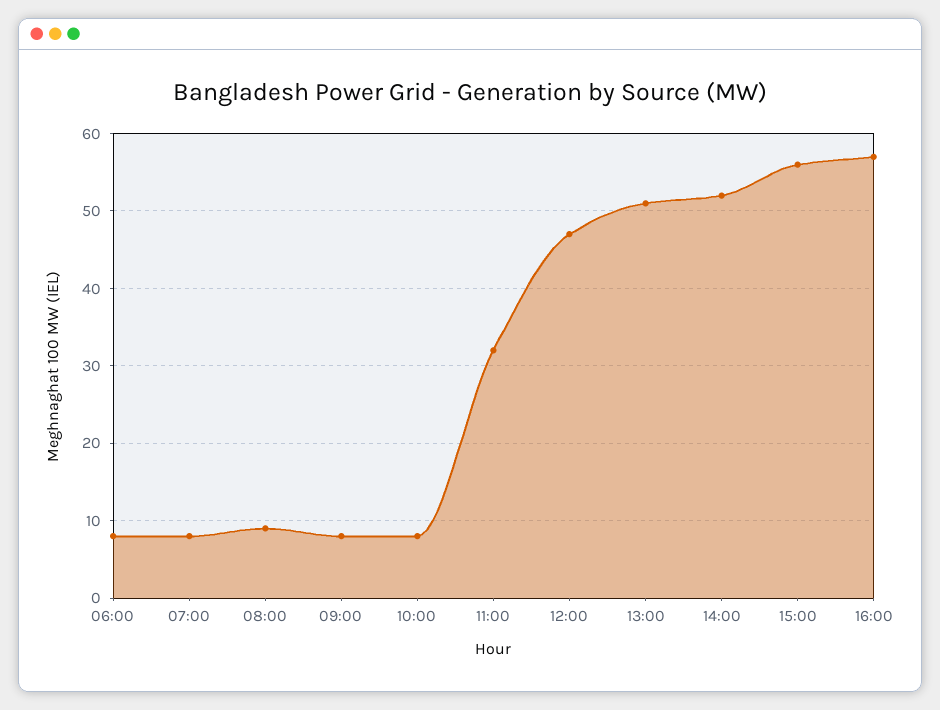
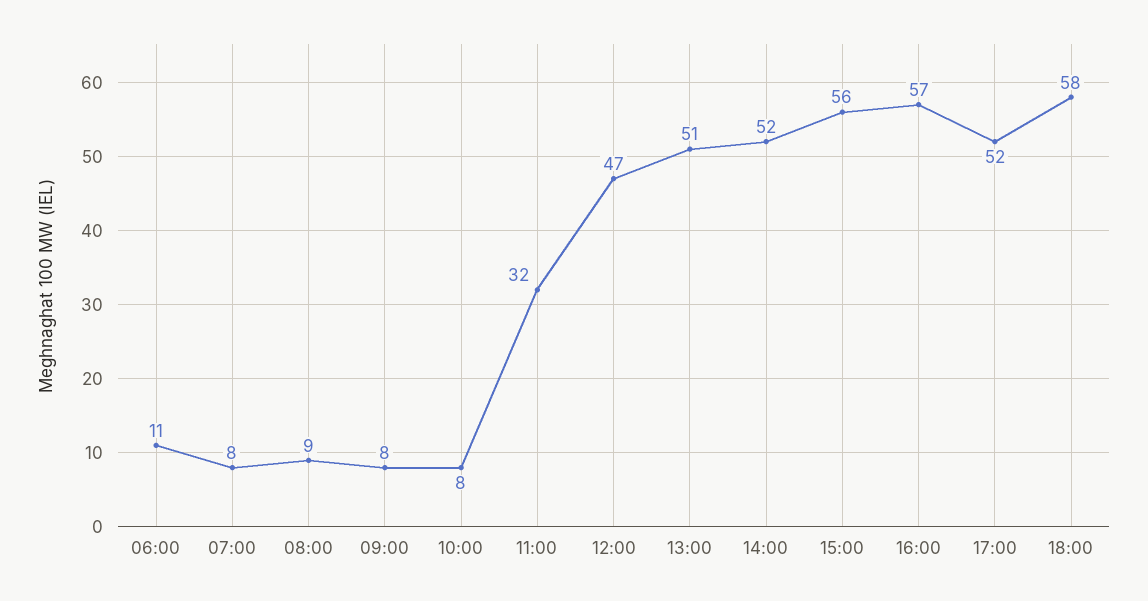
06:00: 8 -> 11
17:00: none -> 52
18:00: none -> 58

